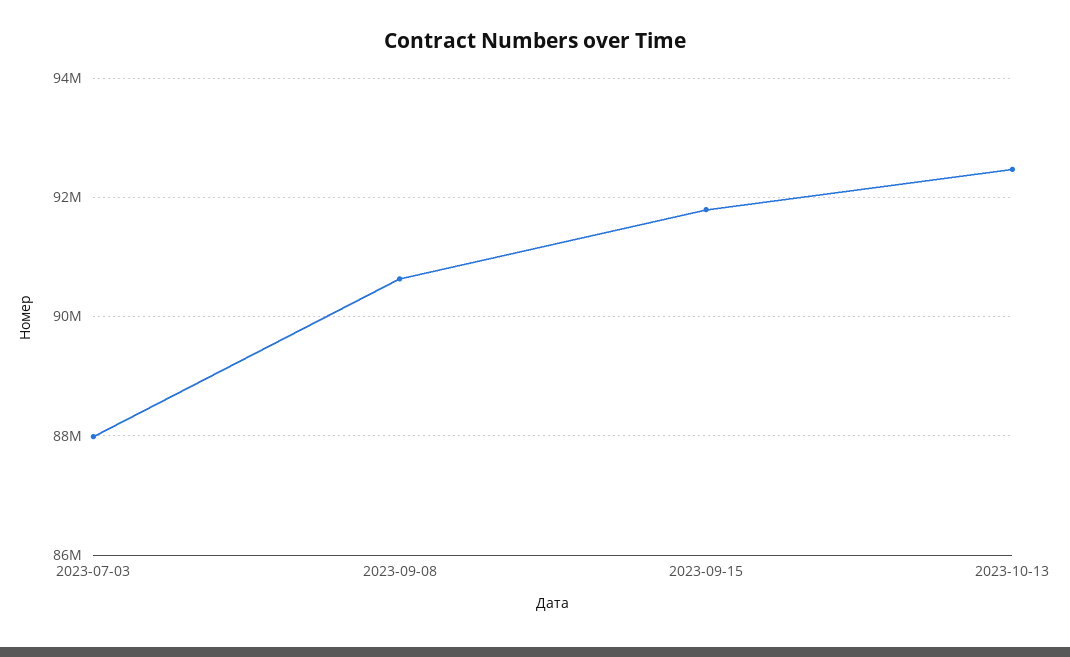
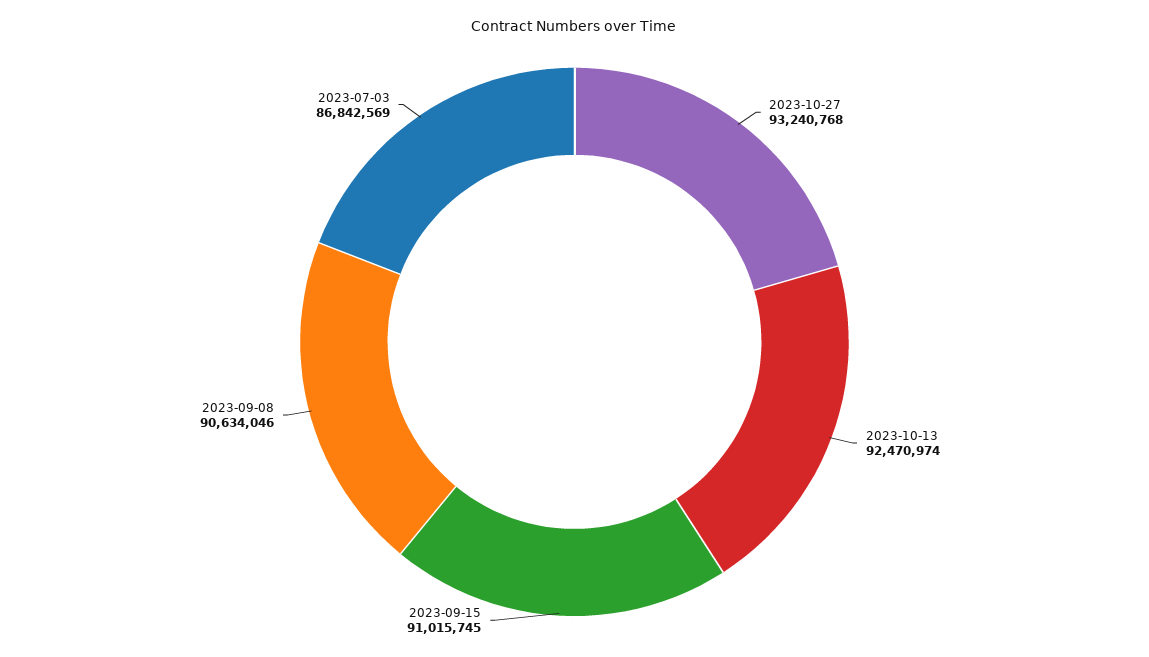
2023-07-03: 88000000 -> 86842569
2023-09-15: 91800000 -> 91015745
2023-10-27: none -> 93240768

